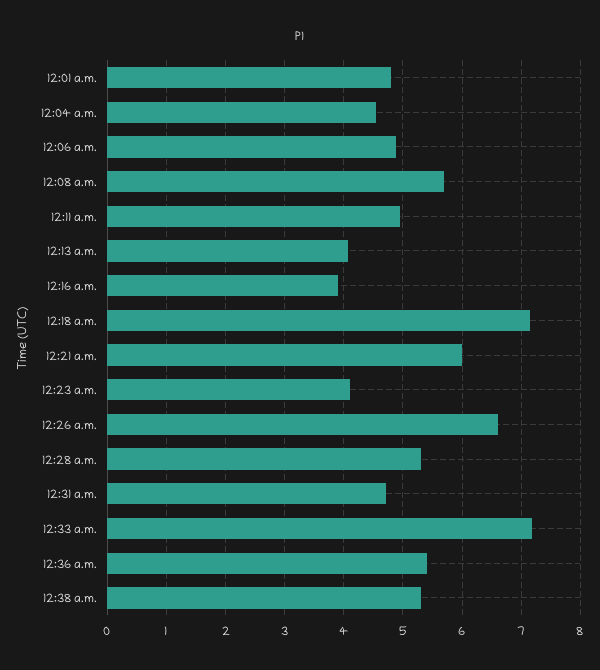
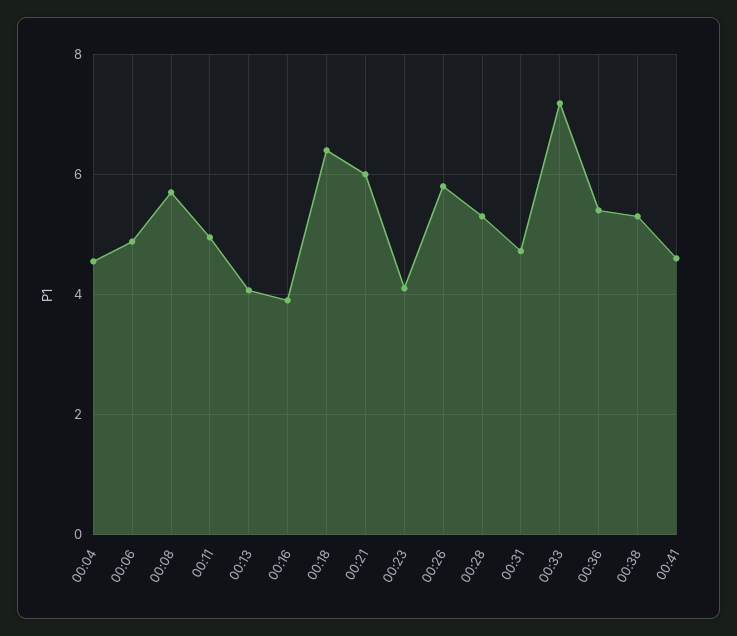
12:01 a.m.: 4.8 -> none
12:18 a.m.: 7.2 -> 6.4
12:26 a.m.: 6.6 -> 5.8
00:41: none -> 4.6

